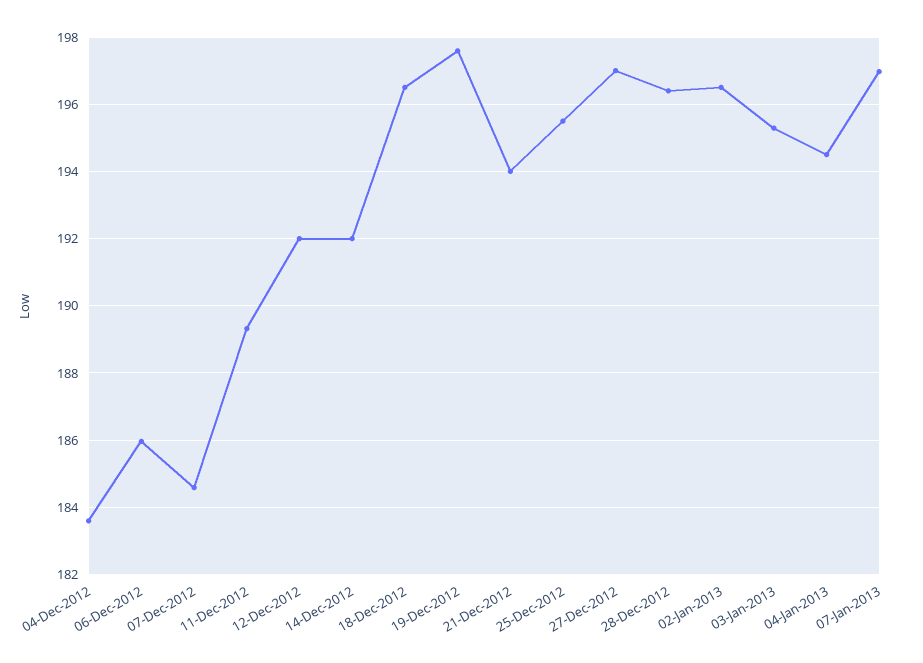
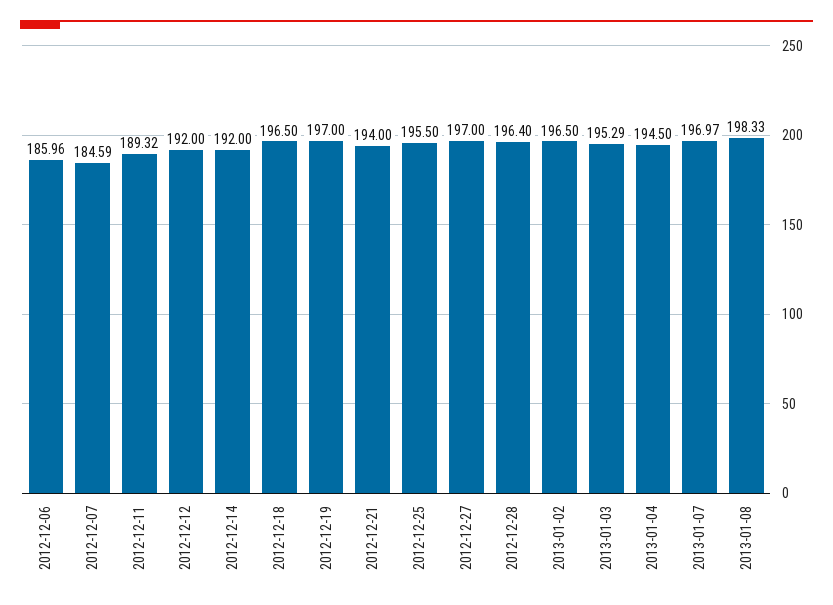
04-Dec-2012: 183.6 -> none
19-Dec-2012: 197.6 -> 197
2013-01-08: none -> 198.33

